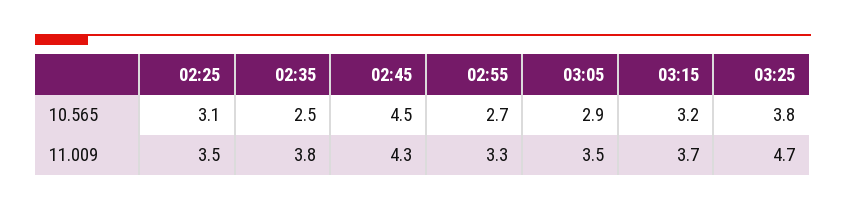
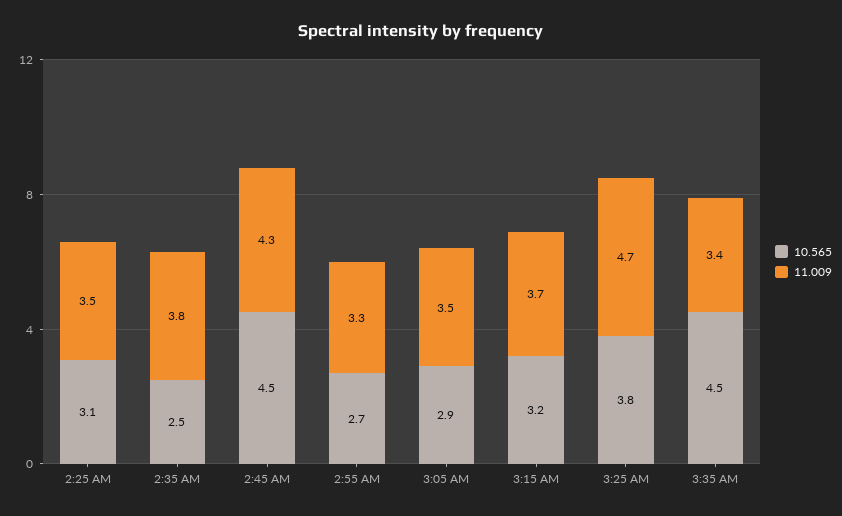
10.565, 3:35 AM: none -> 4.5
11.009, 3:35 AM: none -> 3.4

